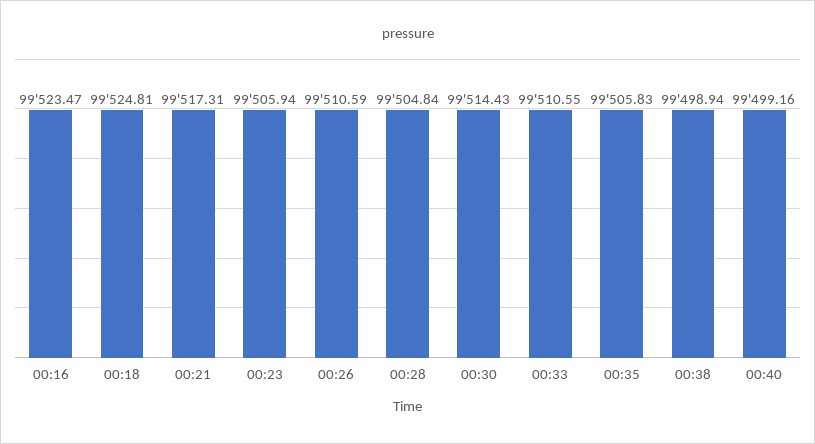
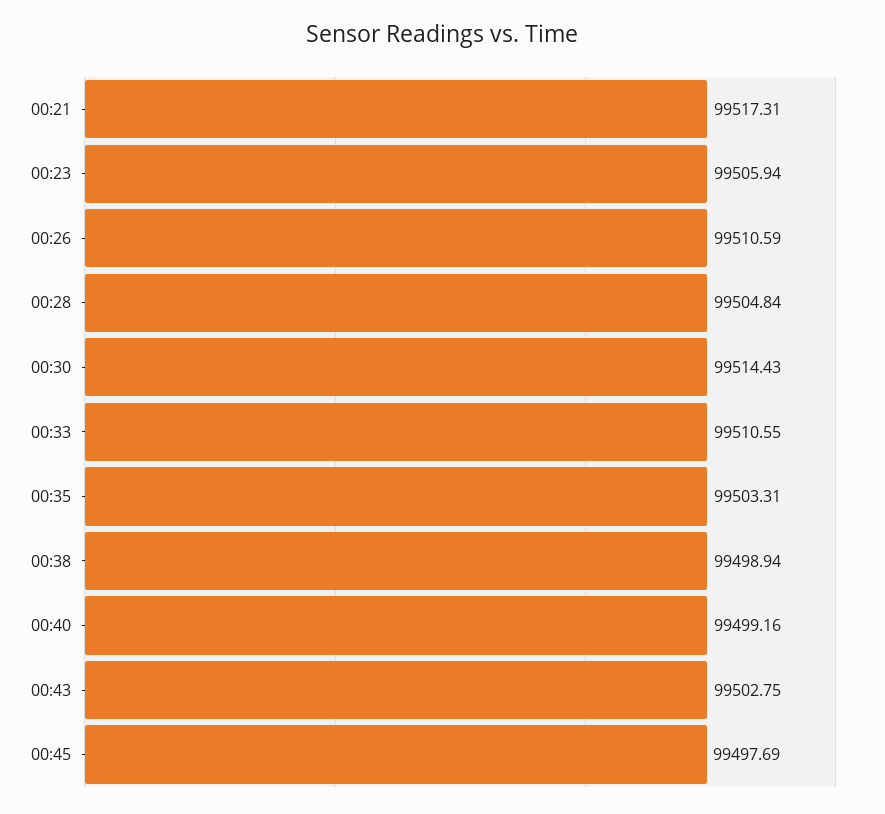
00:16: 99523.47 -> none
00:18: 99524.81 -> none
00:35: 99505.83 -> 99503.31
00:43: none -> 99502.75
00:45: none -> 99497.69

